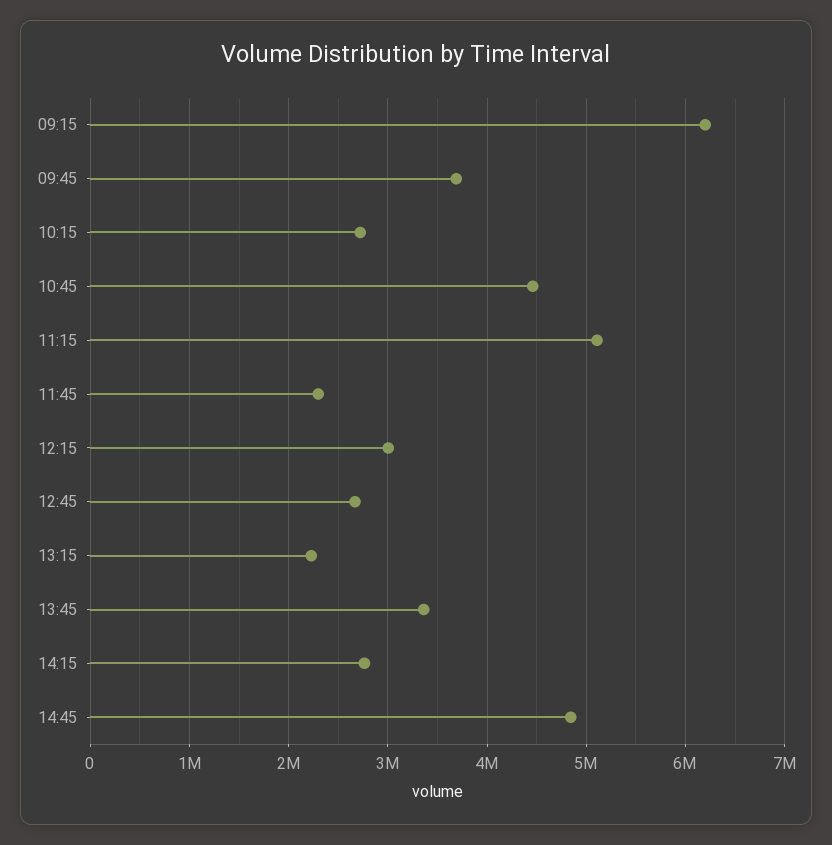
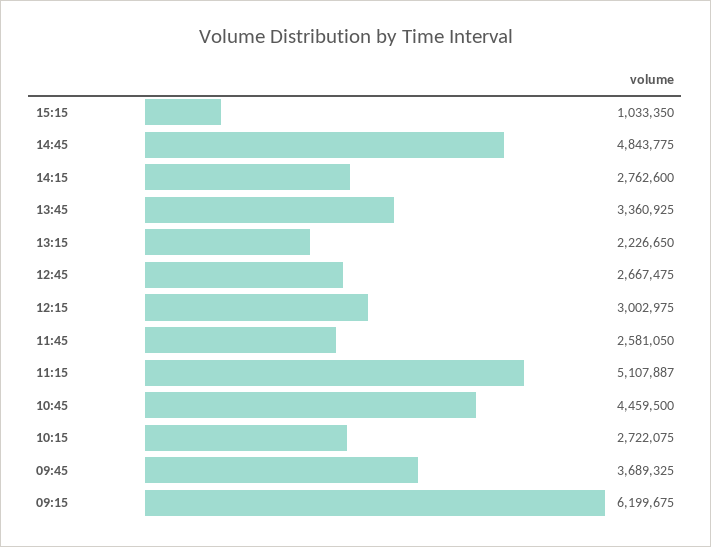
11:45: 2300000 -> 2581050
15:15: none -> 1033350

